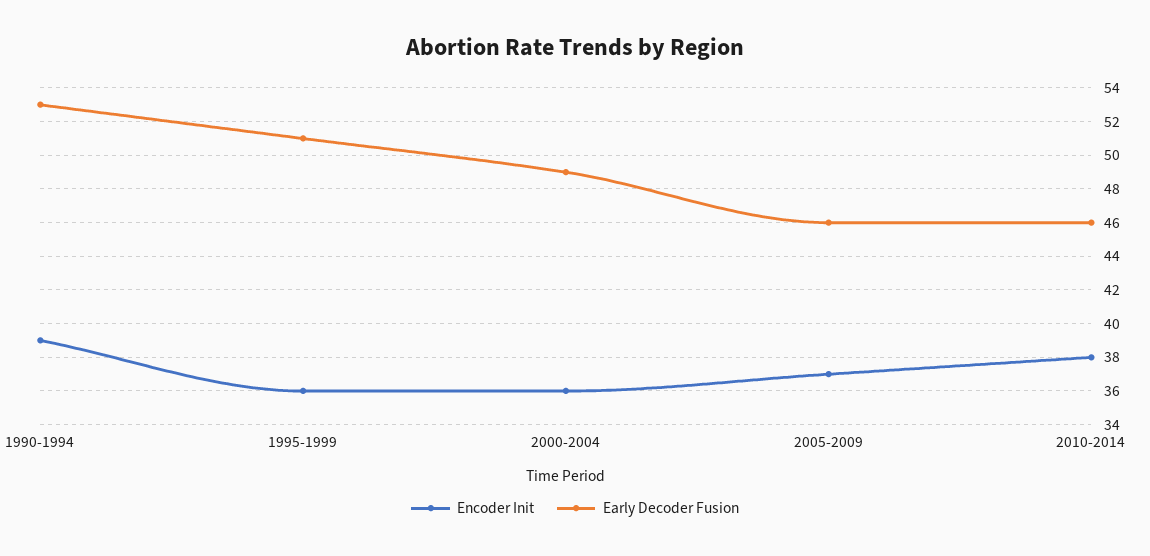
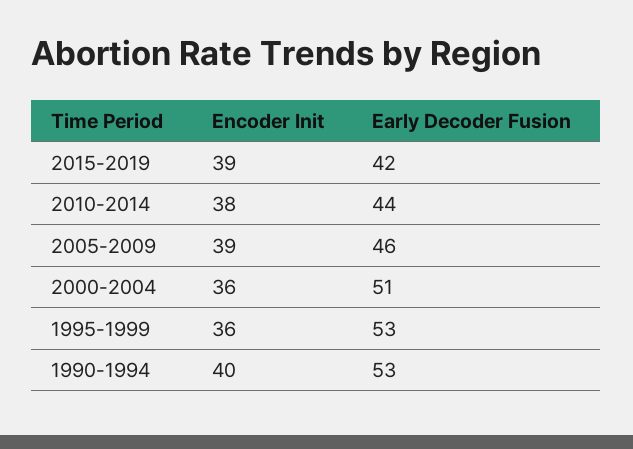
Encoder Init, 1990-1994: 39 -> 40
Early Decoder Fusion, 1995-1999: 51 -> 53
Early Decoder Fusion, 2000-2004: 49 -> 51
Encoder Init, 2005-2009: 37 -> 39
Early Decoder Fusion, 2010-2014: 46 -> 44
Encoder Init, 2015-2019: none -> 39
Early Decoder Fusion, 2015-2019: none -> 42

